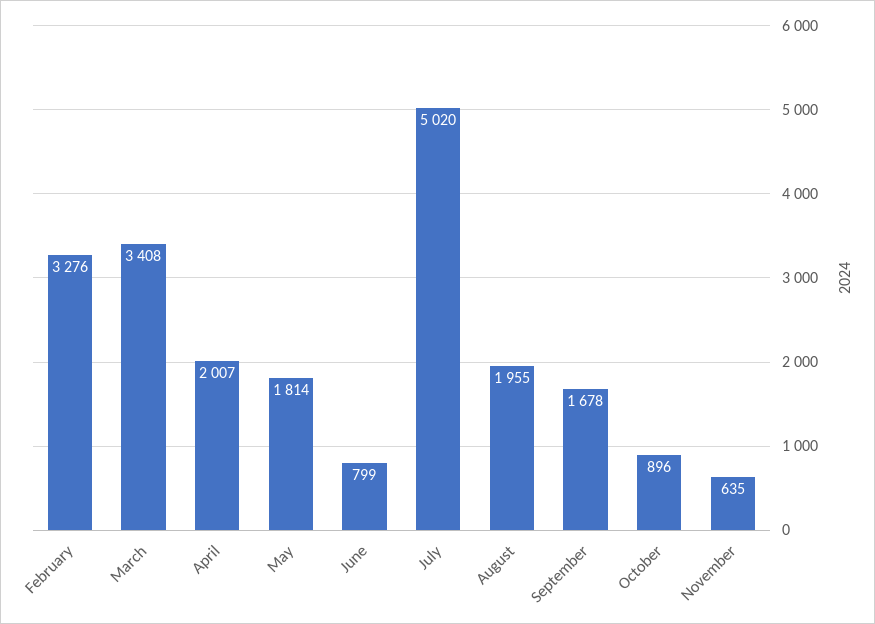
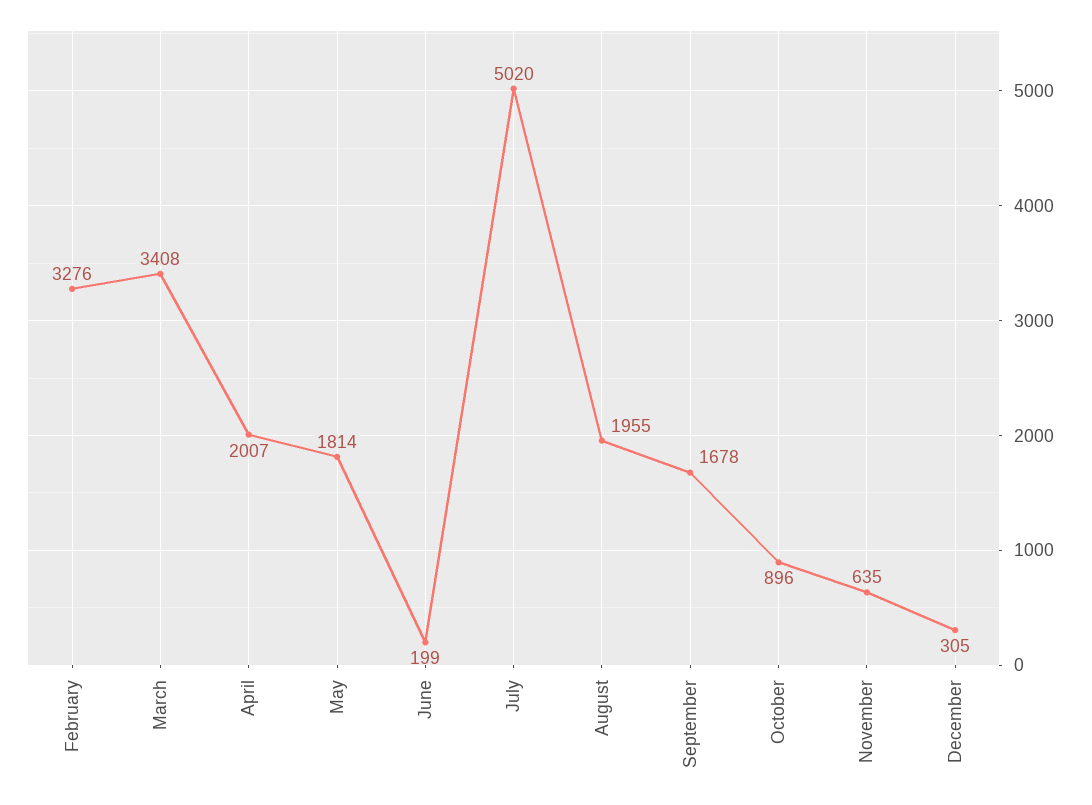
June: 799 -> 199
December: none -> 305

